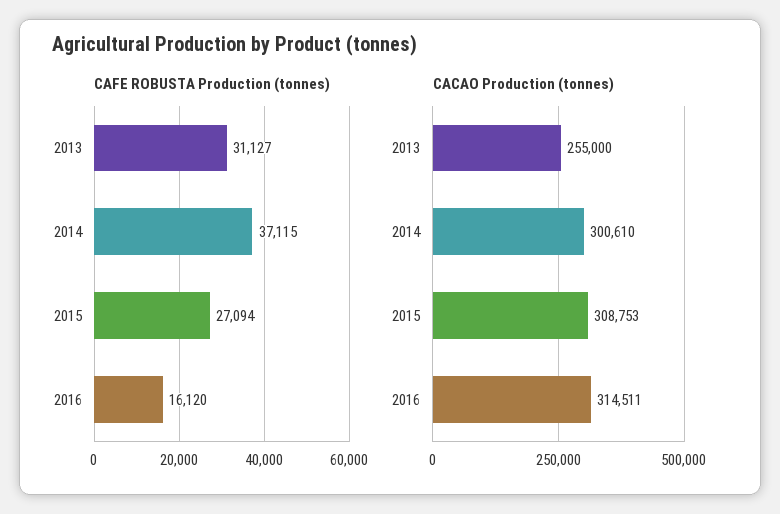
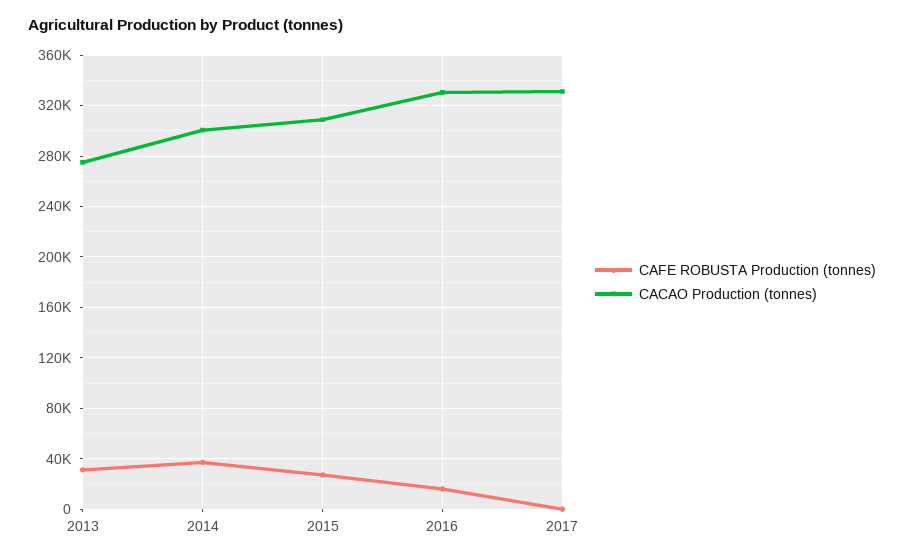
CACAO Production (tonnes), 2013: 255000 -> 275000
CACAO Production (tonnes), 2016: 314511 -> 330000
CAFE ROBUSTA Production (tonnes), 2017: none -> 0
CACAO Production (tonnes), 2017: none -> 330000

